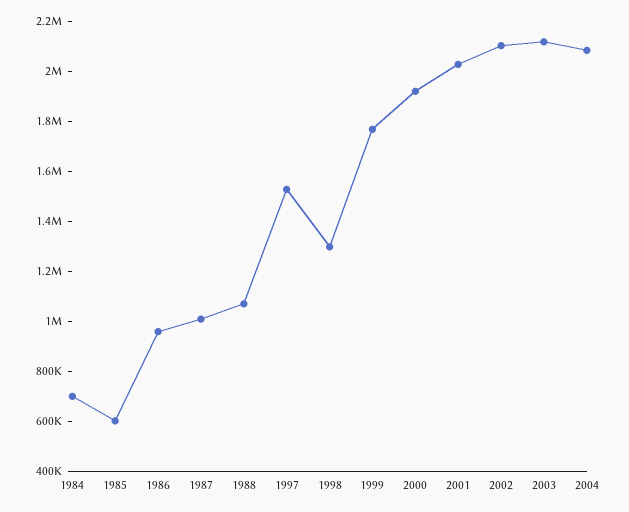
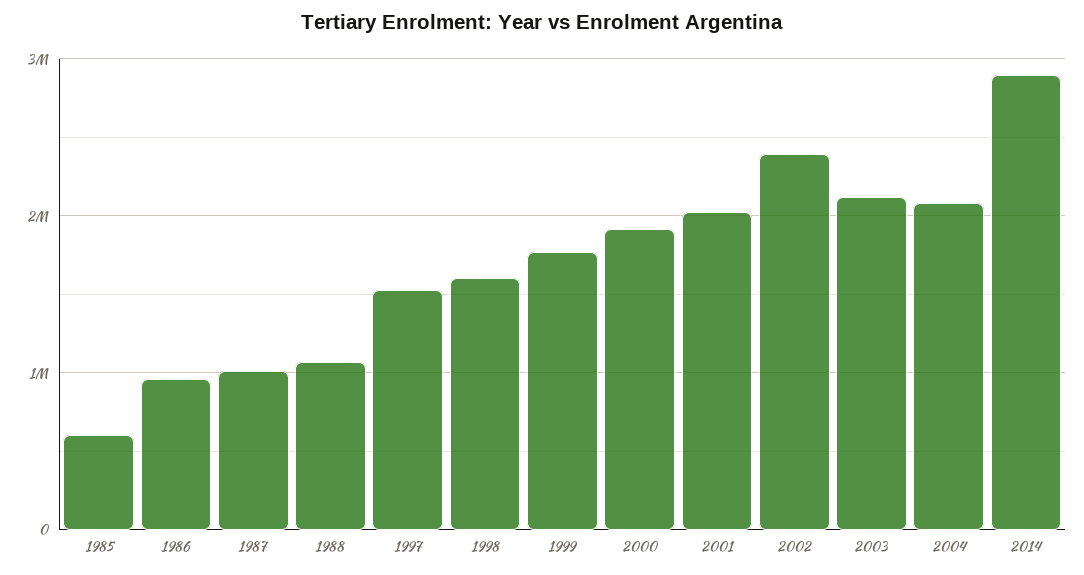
1984: 700000 -> none
1998: 1300000 -> 1600000
2002: 2100000 -> 2400000
2014: none -> 2900000

